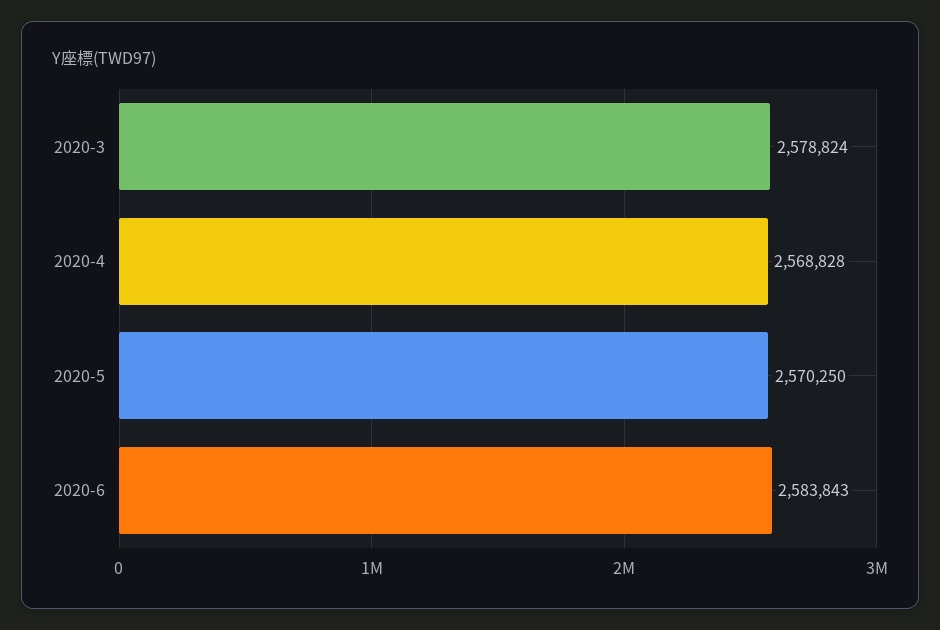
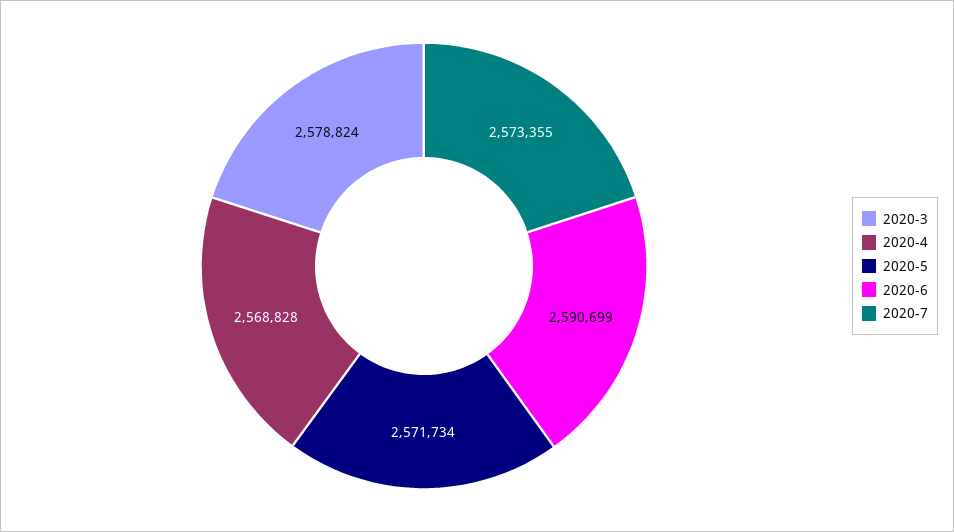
2020-5: 2570250 -> 2571734
2020-6: 2583843 -> 2590699
2020-7: none -> 2573355

